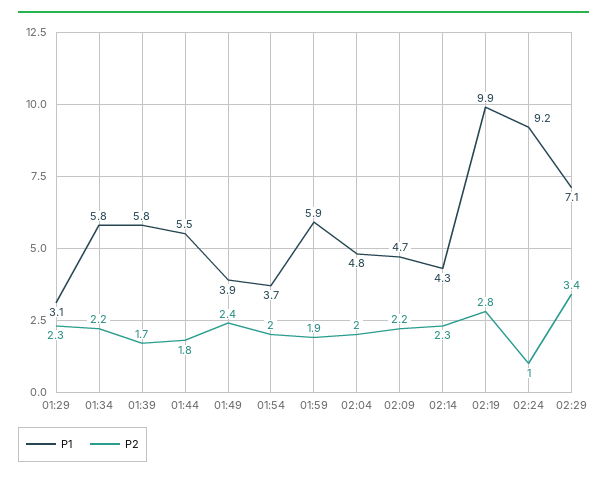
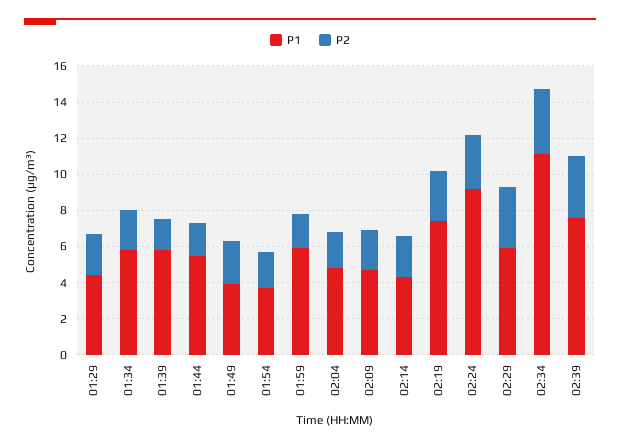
P1, 01:29: 3.1 -> 4.5
P1, 02:19: 9.9 -> 7.5
P2, 02:24: 1 -> 3
P1, 02:29: 7.1 -> 6
P1, 02:34: none -> 11
P2, 02:34: none -> 3.5
P1, 02:39: none -> 7.5
P2, 02:39: none -> 3.5

